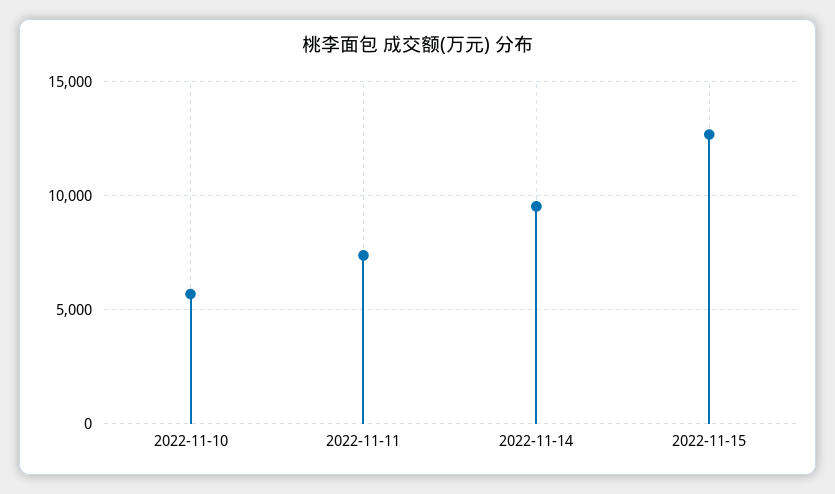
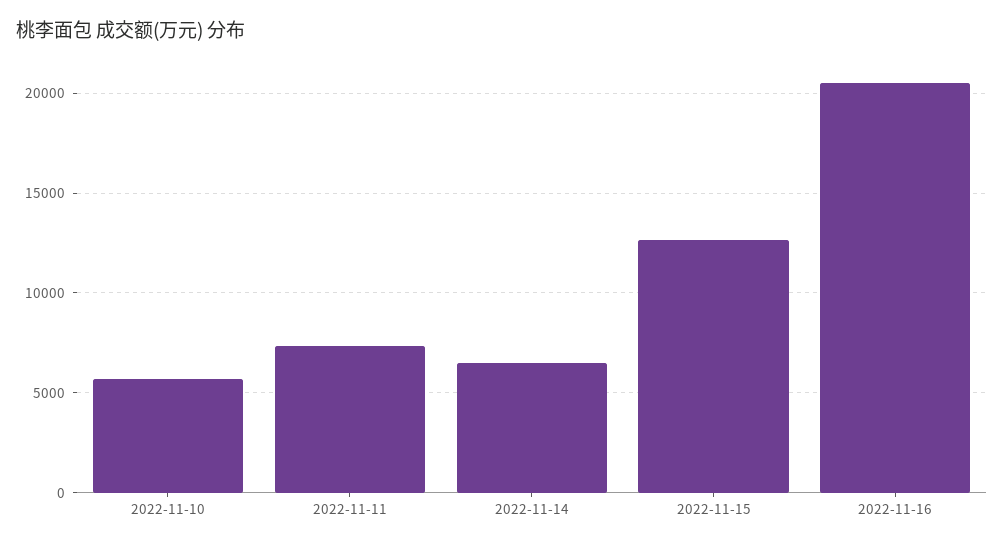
2022-11-14: 9500 -> 6500
2022-11-16: none -> 20500

